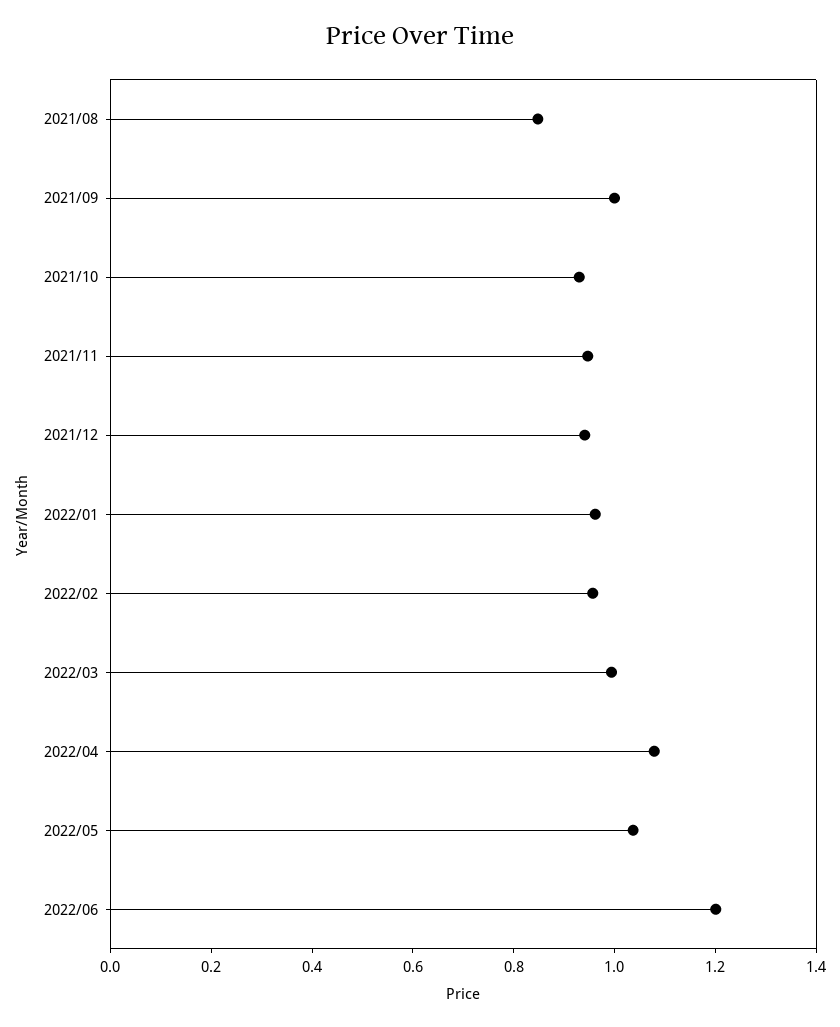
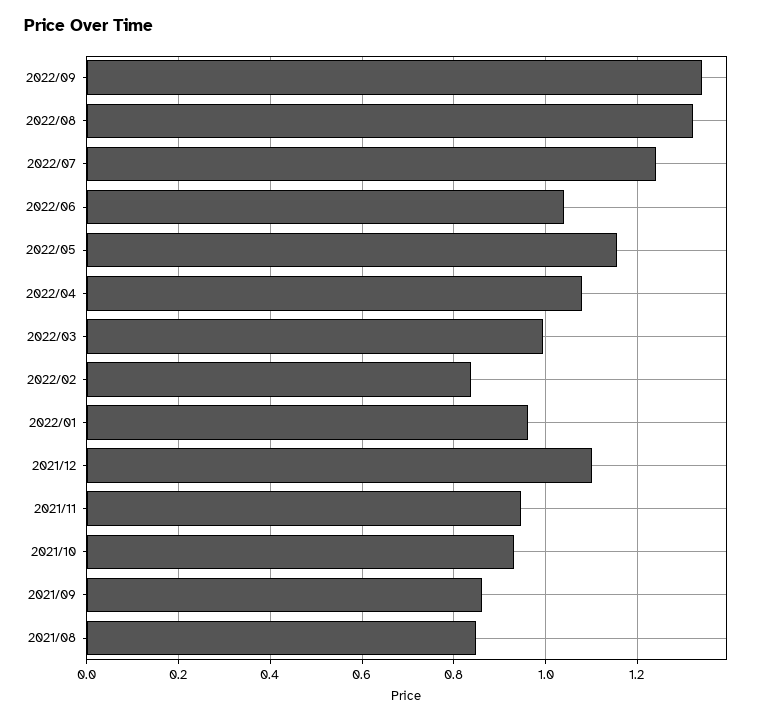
2021/09: 1 -> 0.86
2021/12: 0.95 -> 1.1
2022/02: 0.95 -> 0.84
2022/05: 1.05 -> 1.16
2022/06: 1.2 -> 1.04
2022/09: none -> 1.34
2022/08: none -> 1.32
2022/07: none -> 1.24

